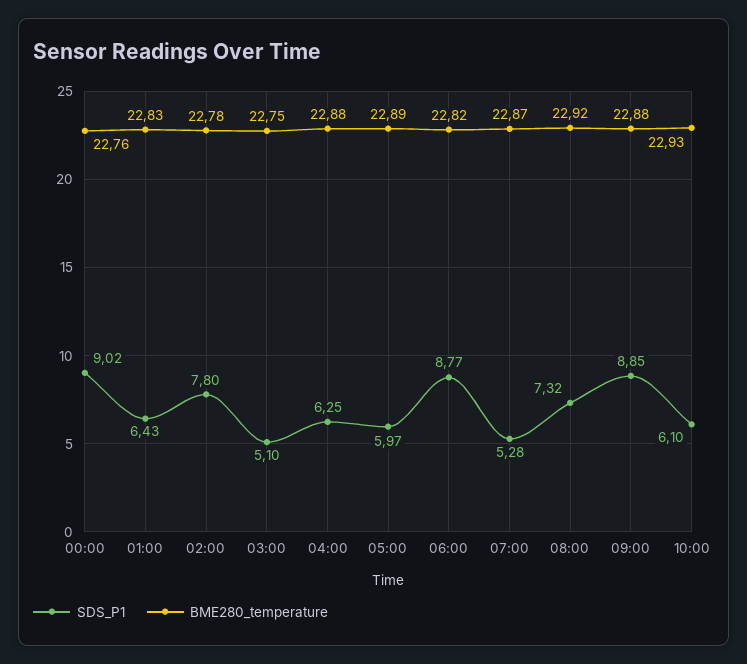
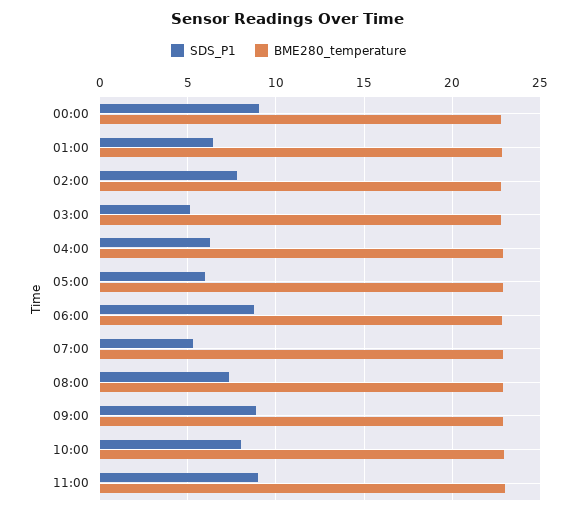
SDS_P1, 10:00: 6.1 -> 8
SDS_P1, 11:00: none -> 9
BME280_temperature, 11:00: none -> 23

